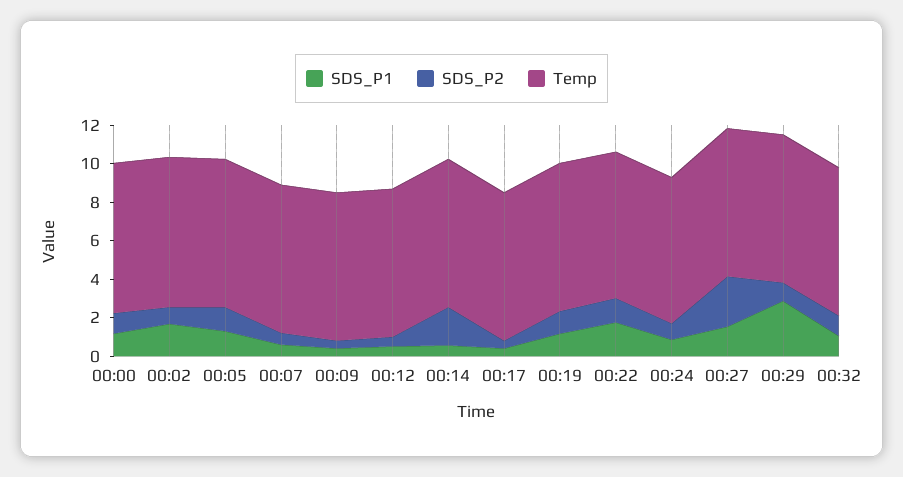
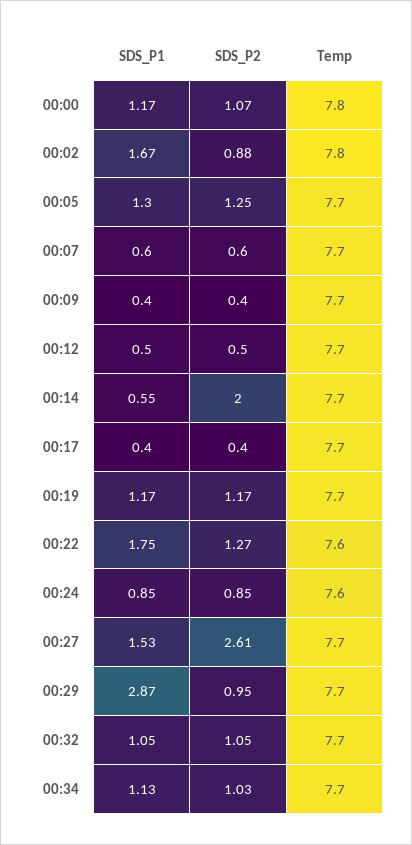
SDS_P1, 00:34: none -> 1.13
SDS_P2, 00:34: none -> 1.03
Temp, 00:34: none -> 7.7

